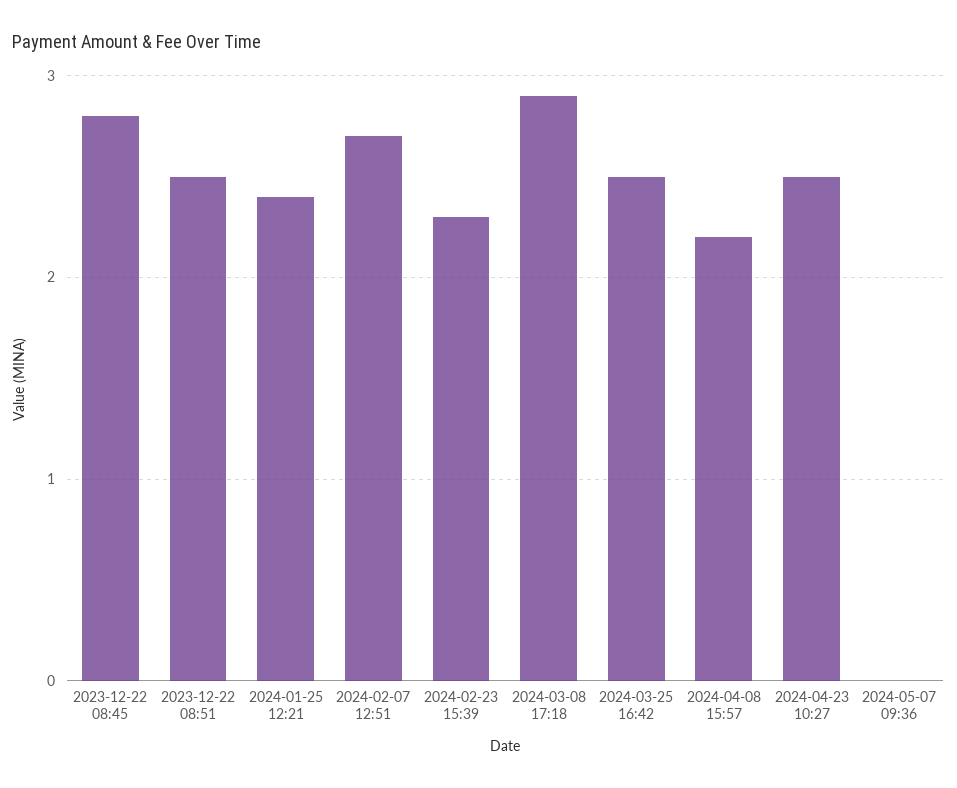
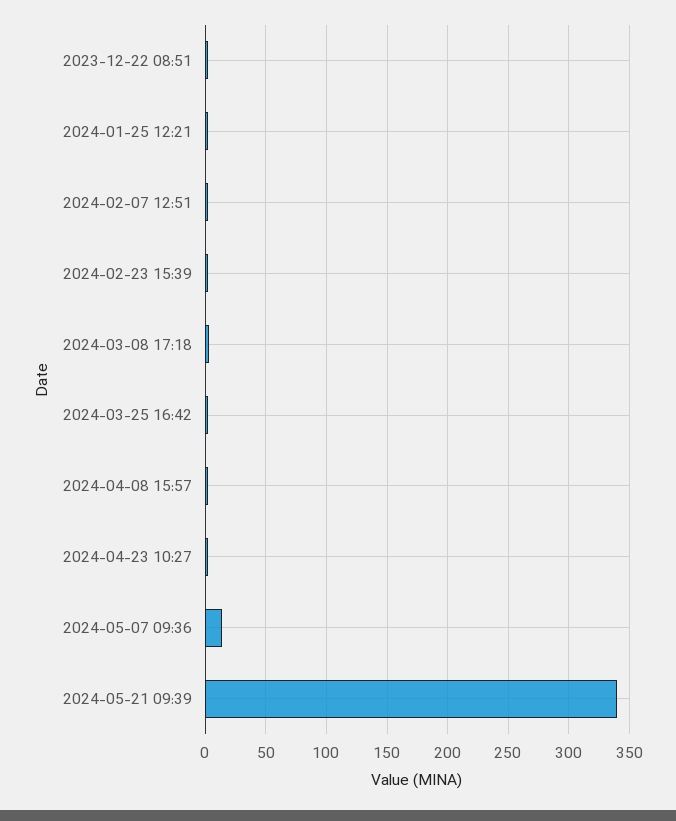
2023-12-22 08:45: 2.8 -> none
2024-05-07 09:36: 0 -> 15
2024-05-21 09:39: none -> 340

